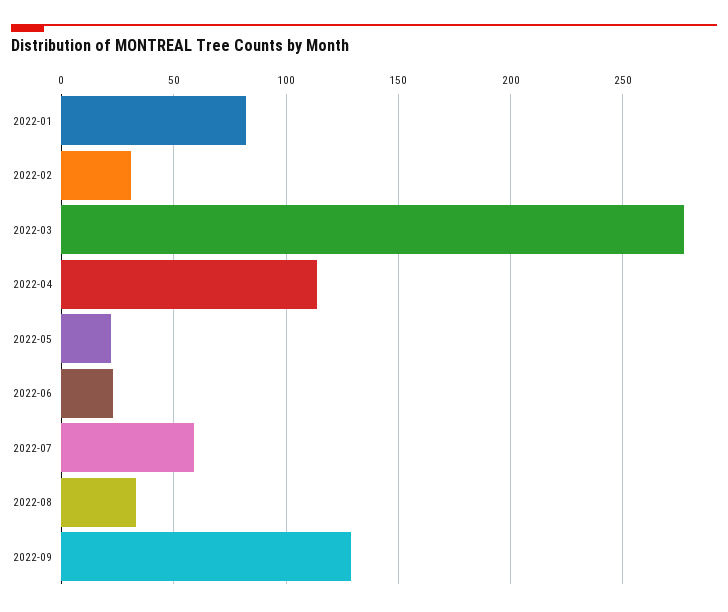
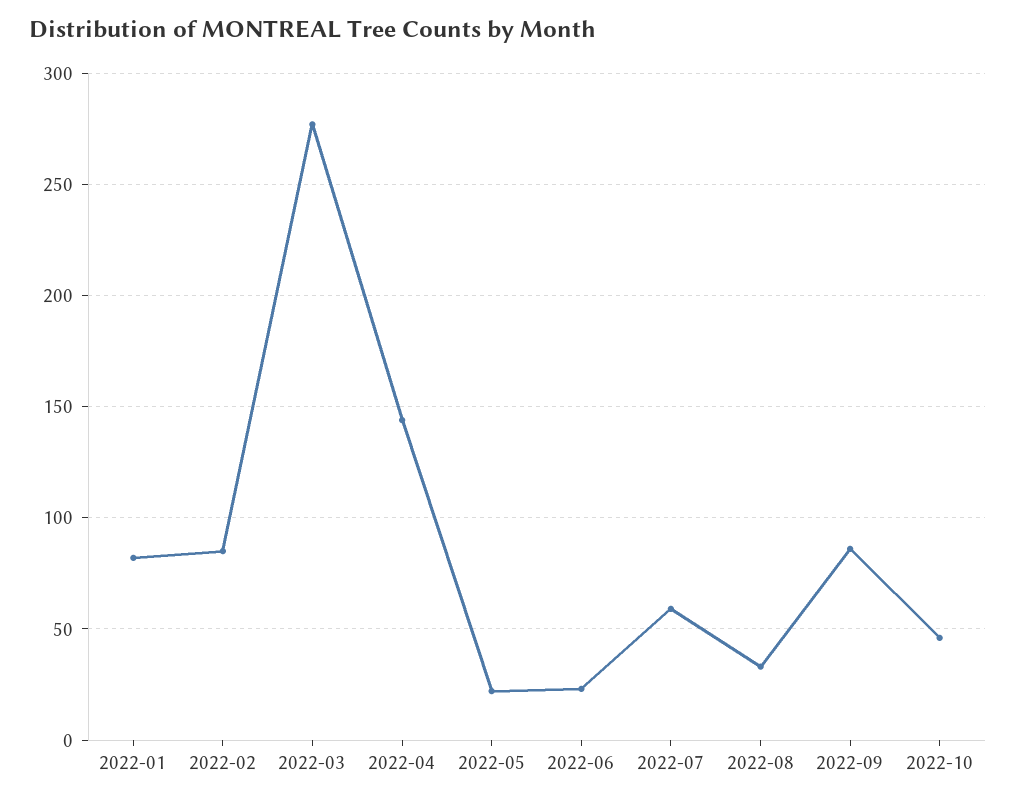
2022-02: 30 -> 85
2022-04: 115 -> 145
2022-09: 130 -> 85
2022-10: none -> 45

